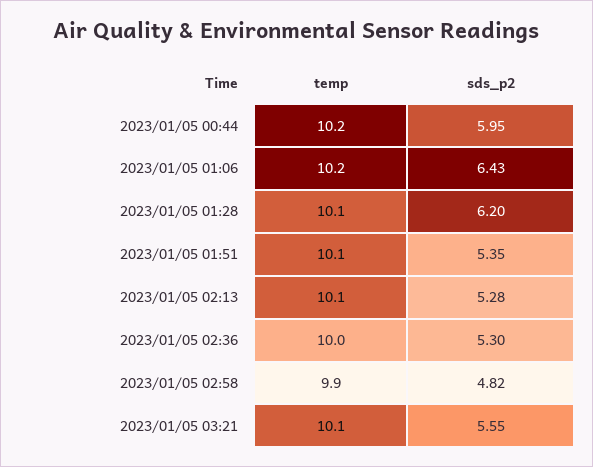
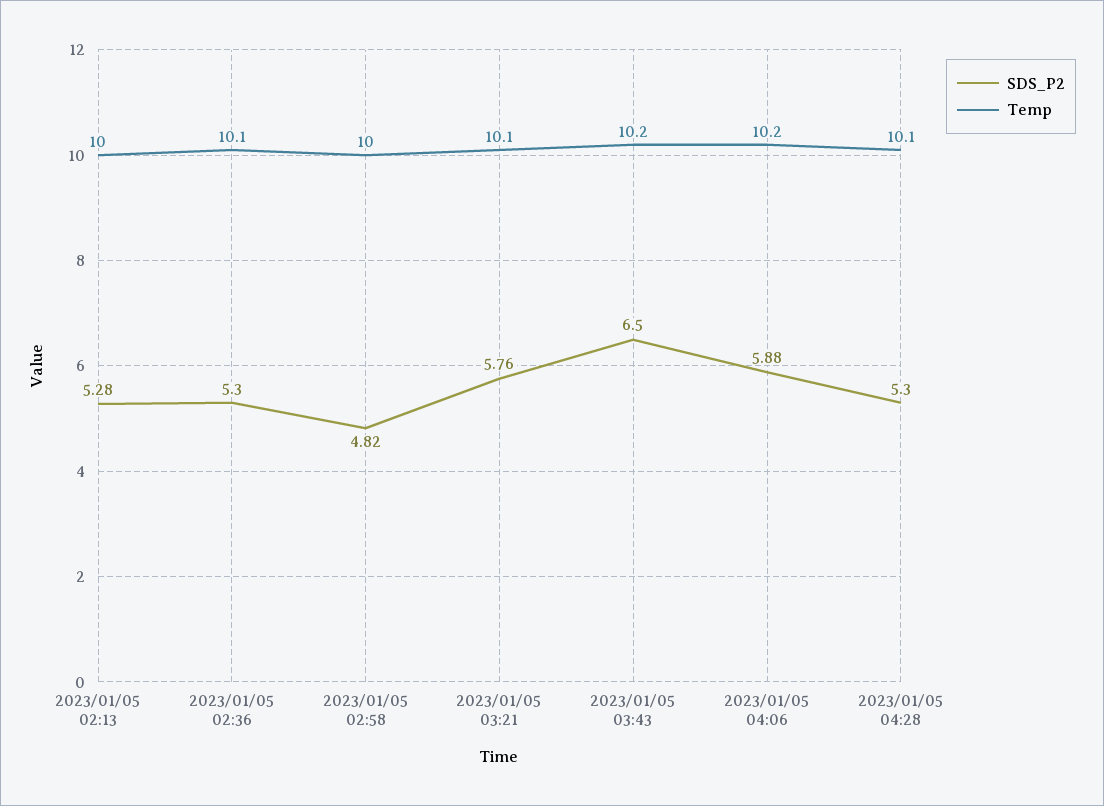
temp, 2023/01/05 00:44: 10.2 -> none
sds_p2, 2023/01/05 00:44: 5.95 -> none
temp, 2023/01/05 01:06: 10.2 -> none
sds_p2, 2023/01/05 01:06: 6.43 -> none
temp, 2023/01/05 01:28: 10.1 -> none
sds_p2, 2023/01/05 01:28: 6.2 -> none
temp, 2023/01/05 01:51: 10.1 -> none
sds_p2, 2023/01/05 01:51: 5.35 -> none
temp, 2023/01/05 02:13: 10.1 -> 10
temp, 2023/01/05 02:36: 10 -> 10.1
temp, 2023/01/05 02:58: 9.9 -> 10
sds_p2, 2023/01/05 03:21: 5.55 -> 5.76
sds_p2, 2023/01/05 03:43: none -> 6.5
temp, 2023/01/05 03:43: none -> 10.2
sds_p2, 2023/01/05 04:06: none -> 5.88
temp, 2023/01/05 04:06: none -> 10.2
sds_p2, 2023/01/05 04:28: none -> 5.3
temp, 2023/01/05 04:28: none -> 10.1

